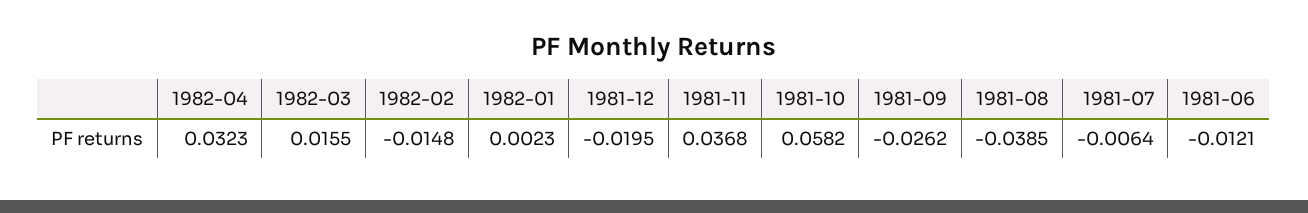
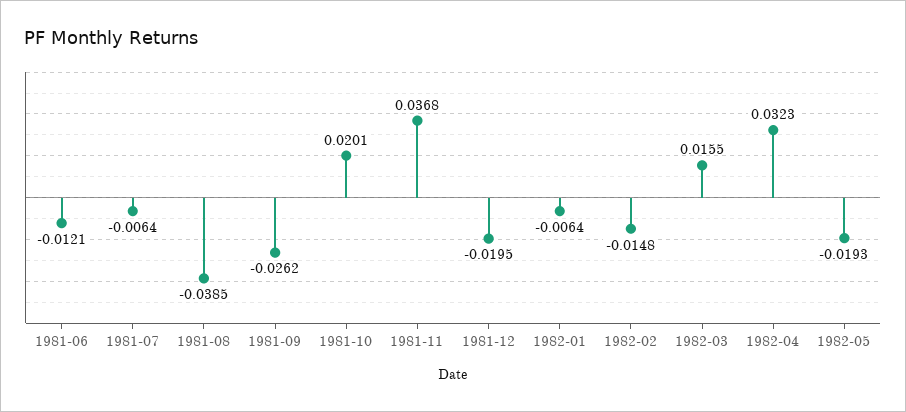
1982-01: 0.0023 -> -0.0064
1981-10: 0.0582 -> 0.0201
1982-05: none -> -0.0193

